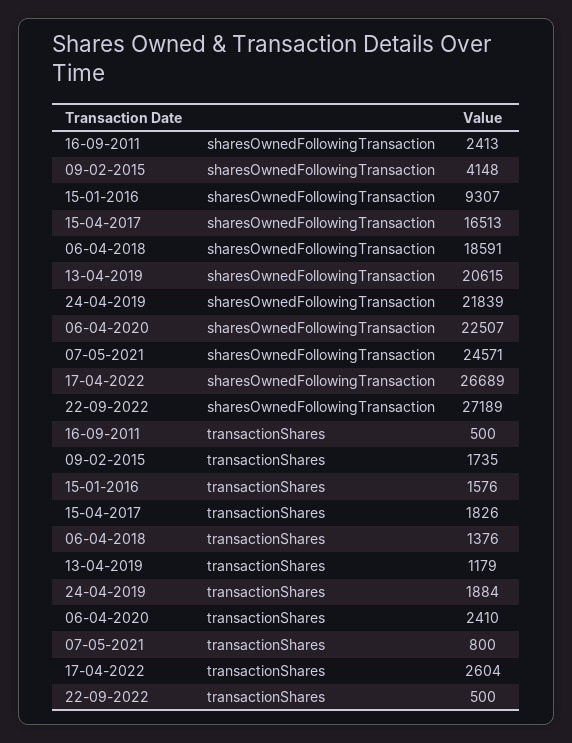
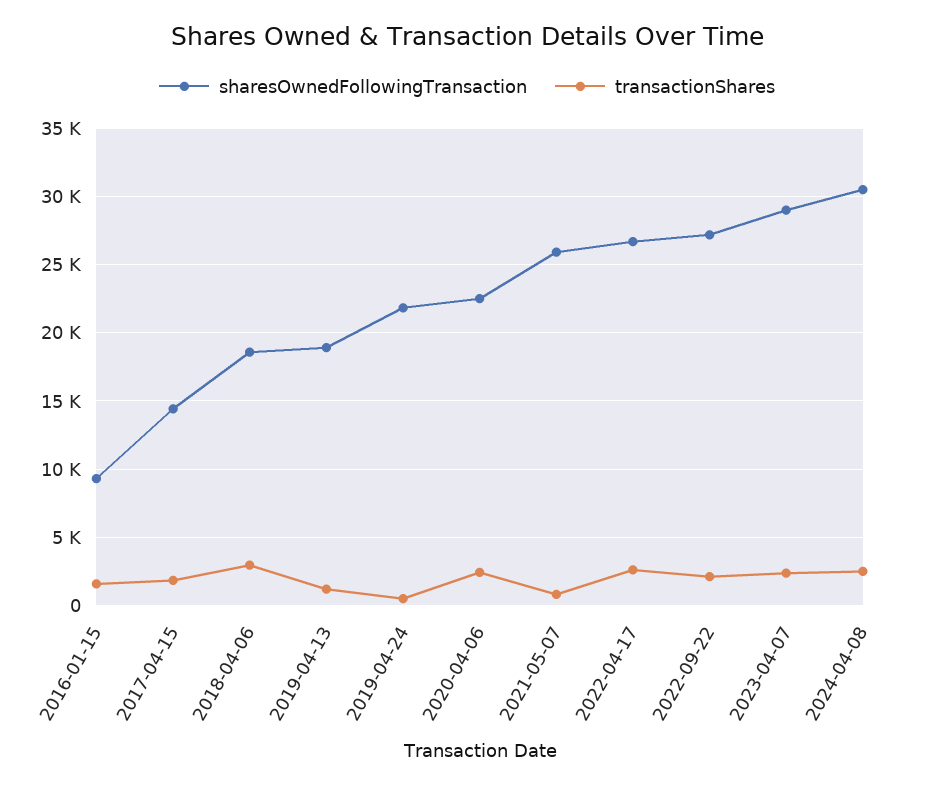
sharesOwnedFollowingTransaction, 16-09-2011: 2413 -> none
sharesOwnedFollowingTransaction, 09-02-2015: 4148 -> none
sharesOwnedFollowingTransaction, 15-04-2017: 16513 -> 14500
sharesOwnedFollowingTransaction, 13-04-2019: 20615 -> 19000
sharesOwnedFollowingTransaction, 07-05-2021: 24571 -> 26000
transactionShares, 16-09-2011: 500 -> none
transactionShares, 09-02-2015: 1735 -> none
transactionShares, 06-04-2018: 1376 -> 3000
transactionShares, 24-04-2019: 1884 -> 500
transactionShares, 22-09-2022: 500 -> 2000
sharesOwnedFollowingTransaction, 2023-04-07: none -> 29000
transactionShares, 2023-04-07: none -> 2500
sharesOwnedFollowingTransaction, 2024-04-08: none -> 30500
transactionShares, 2024-04-08: none -> 2500

